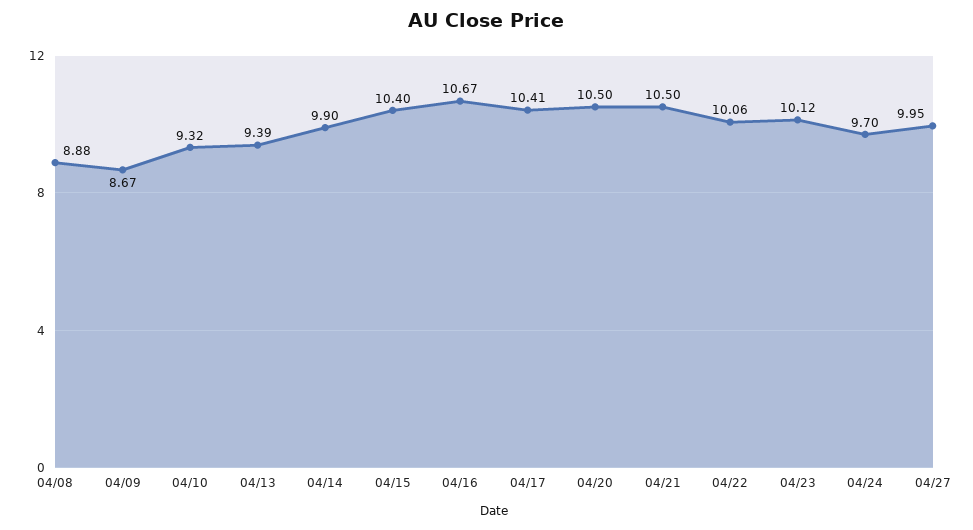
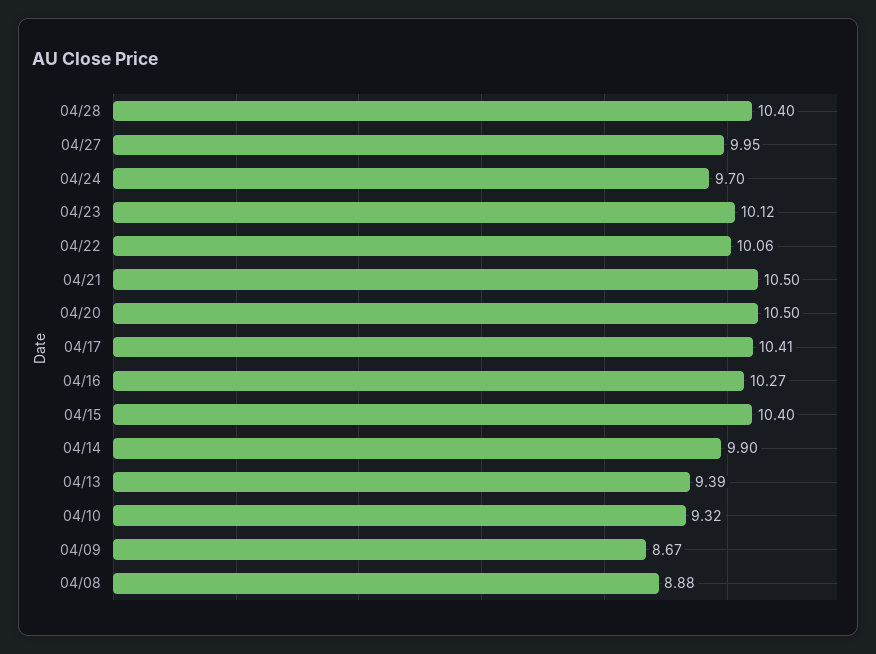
04/16: 10.67 -> 10.27
04/28: none -> 10.4

